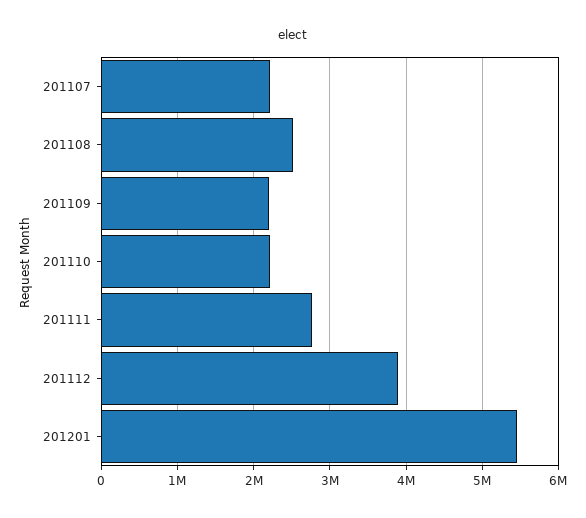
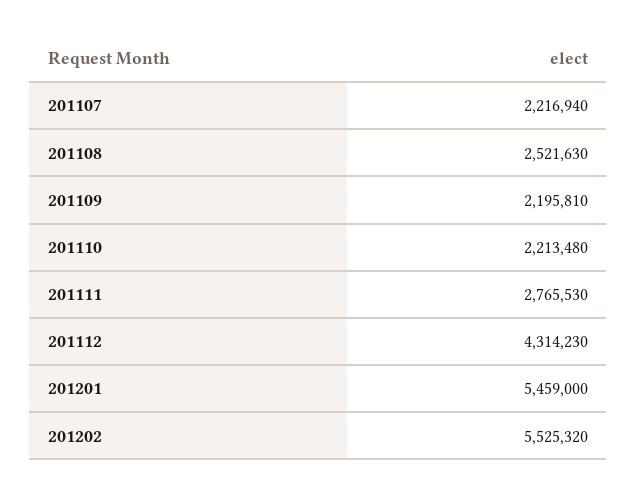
201112: 3900000 -> 4314230
201202: none -> 5525320

